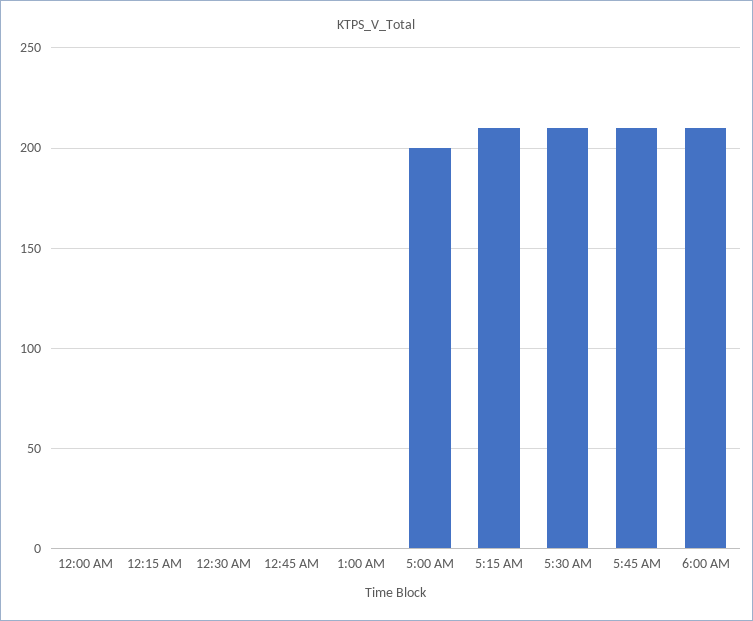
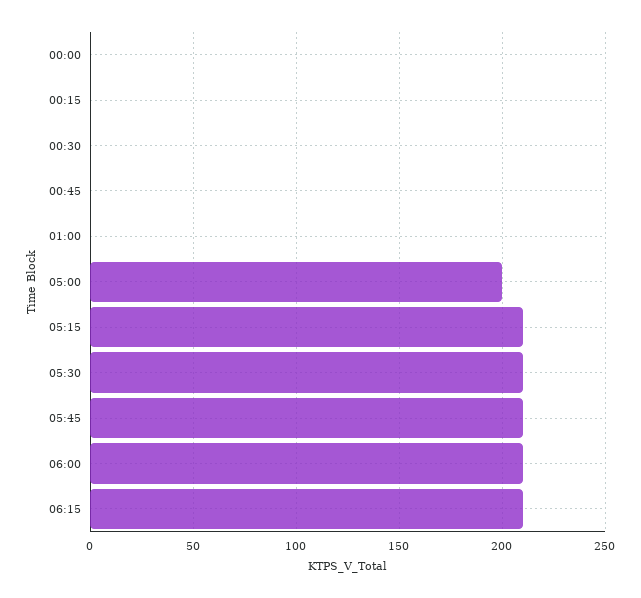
06:15: none -> 210

